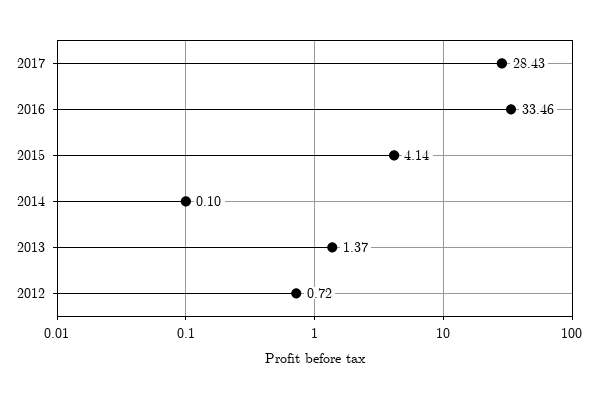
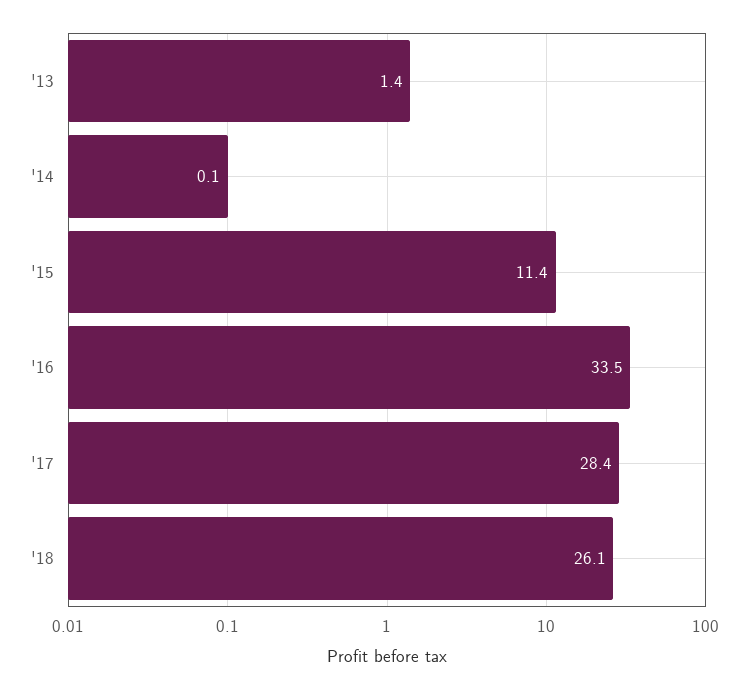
2015: 4.14 -> 11.4
2012: 0.72 -> none
'18: none -> 26.1

